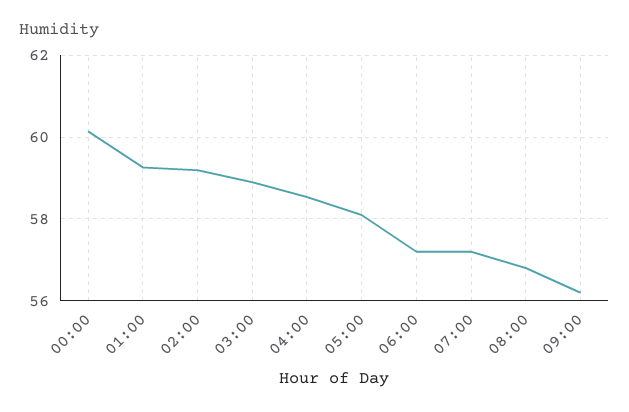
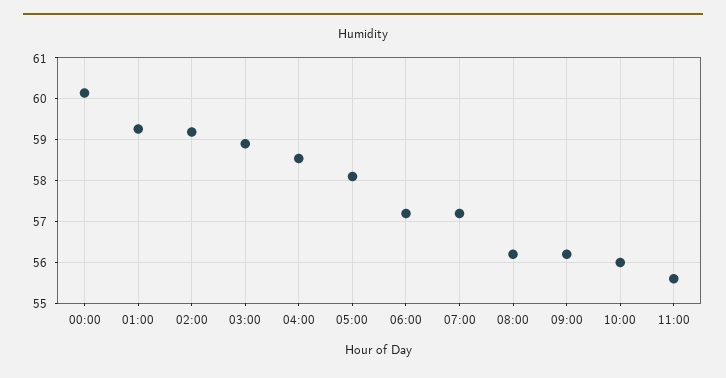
08:00: 56.8 -> 56.2
10:00: none -> 56
11:00: none -> 55.6

